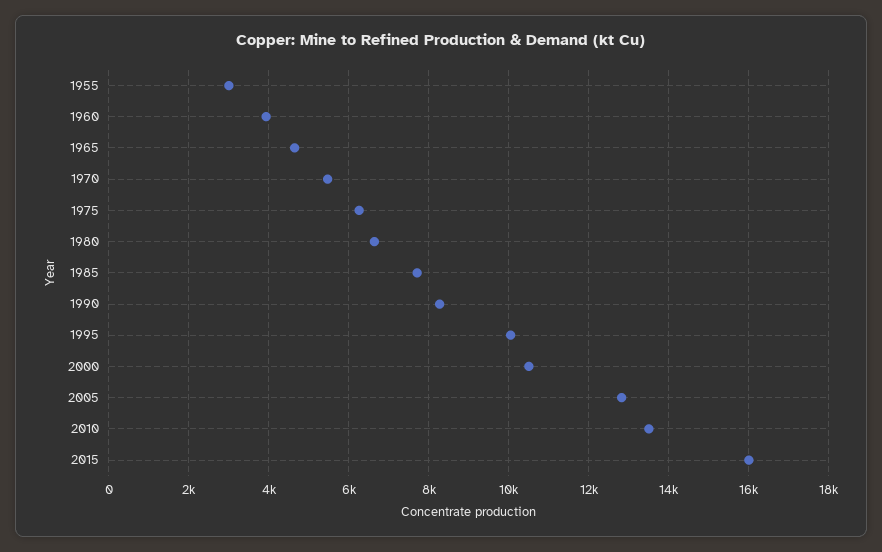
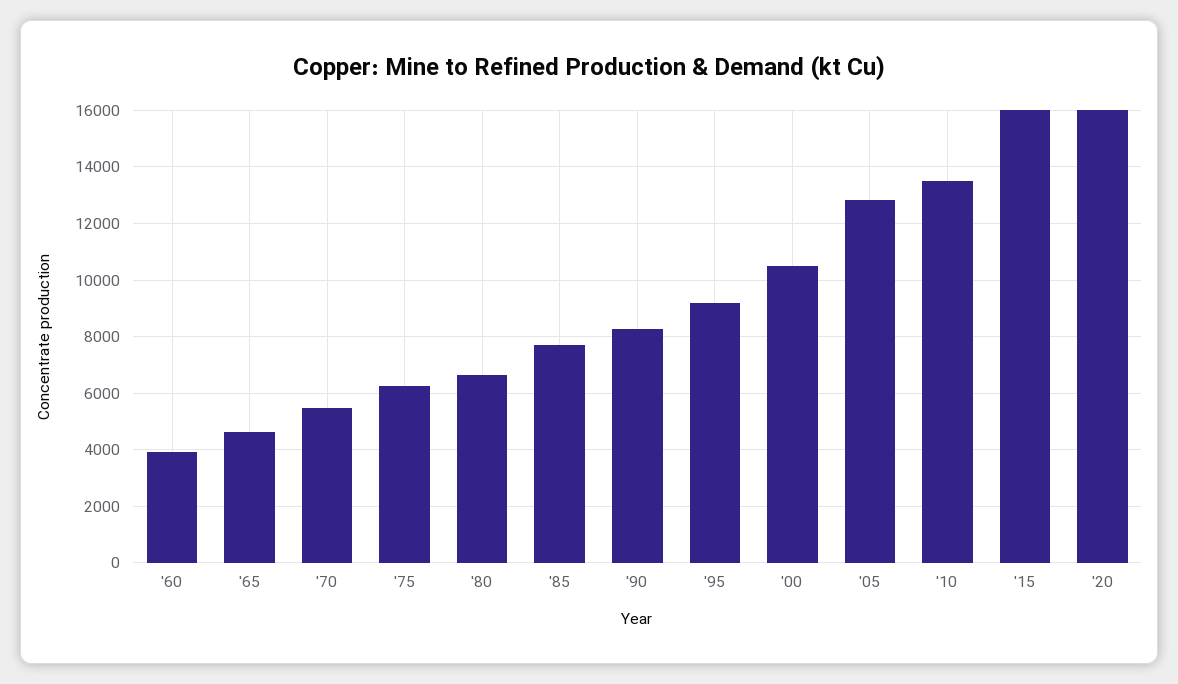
1955: 3000 -> none
1995: 10000 -> 9250
'20: none -> 16000

